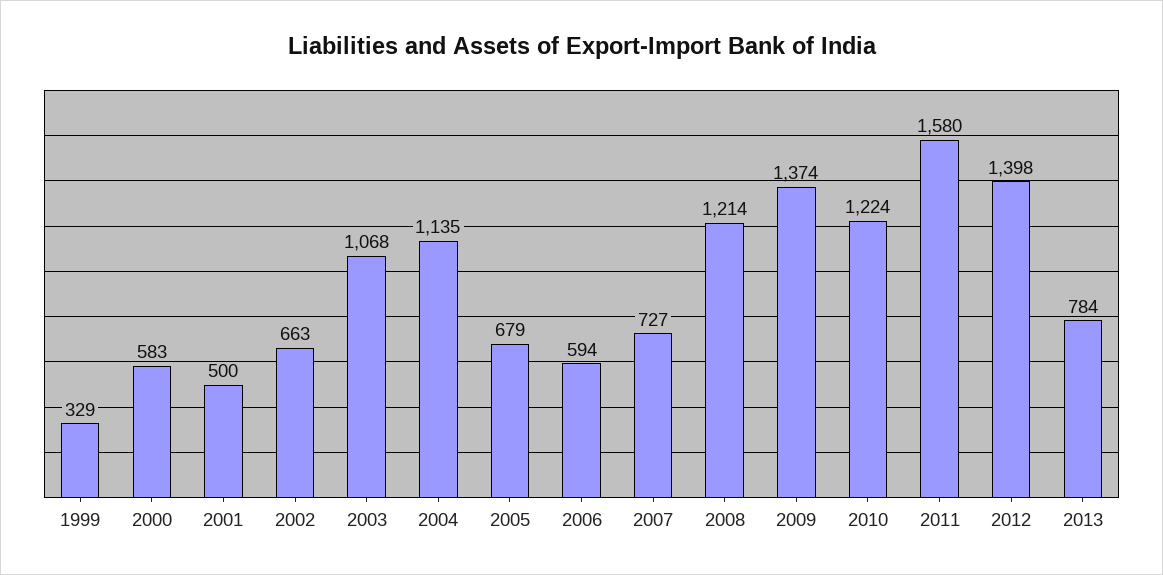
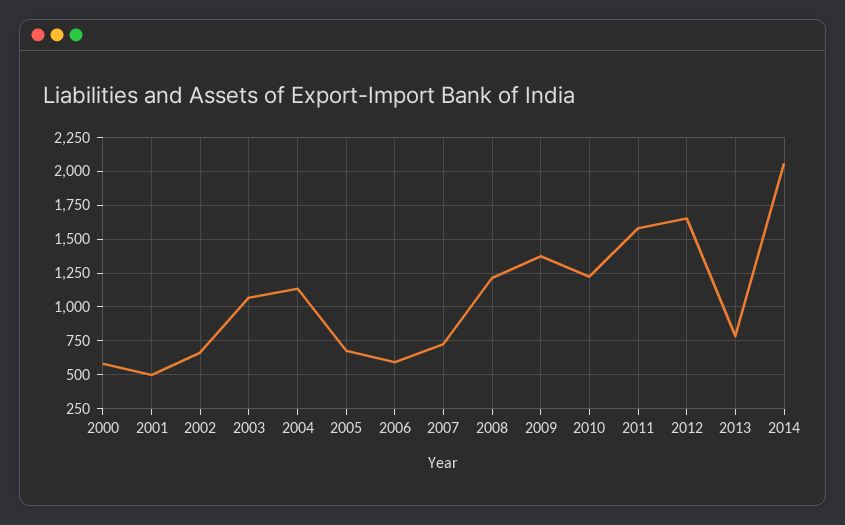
1999: 329 -> none
2012: 1398 -> 1650
2014: none -> 2050

